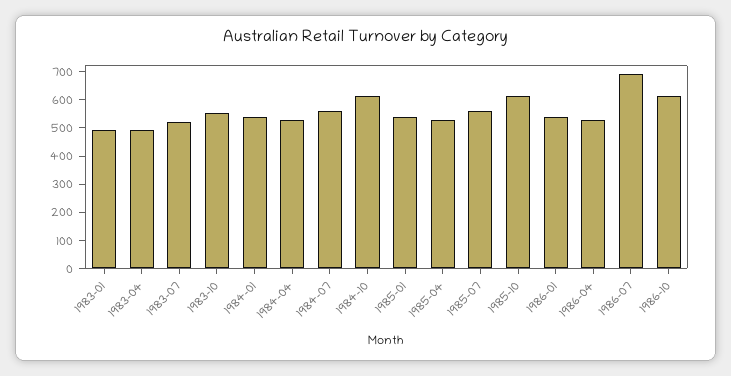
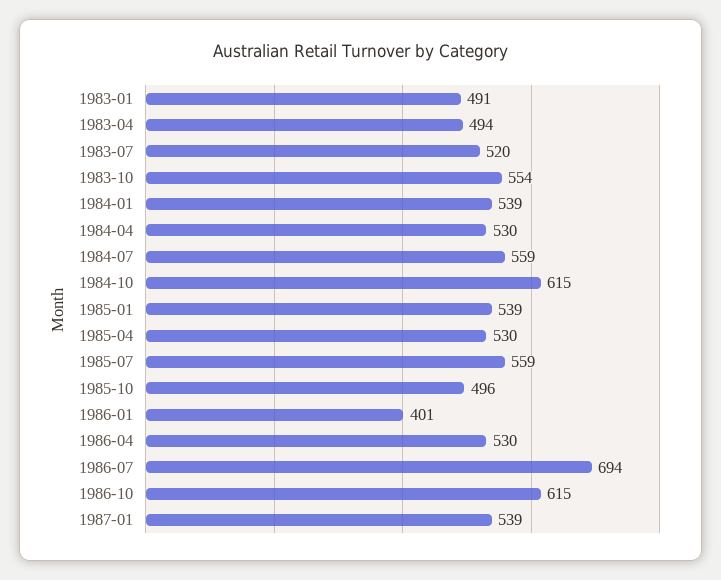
1985-10: 600 -> 496
1986-01: 550 -> 401
1987-01: none -> 539

